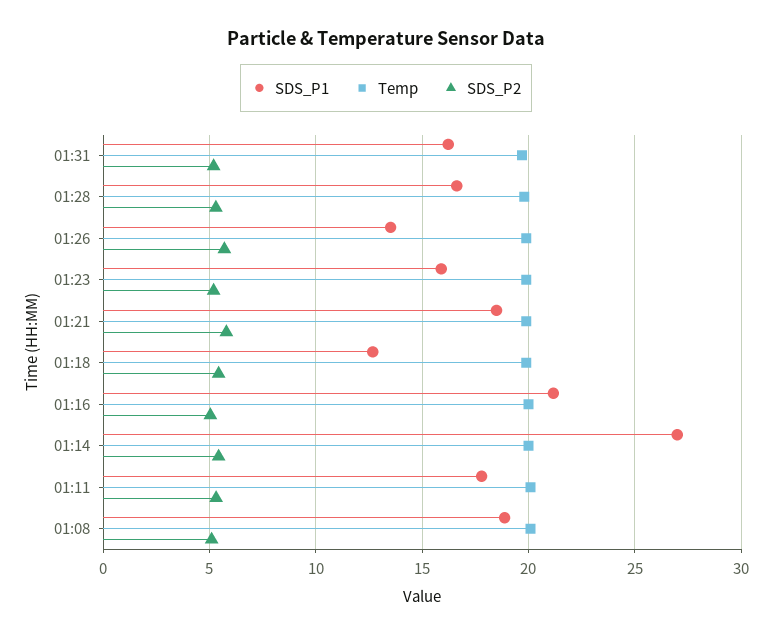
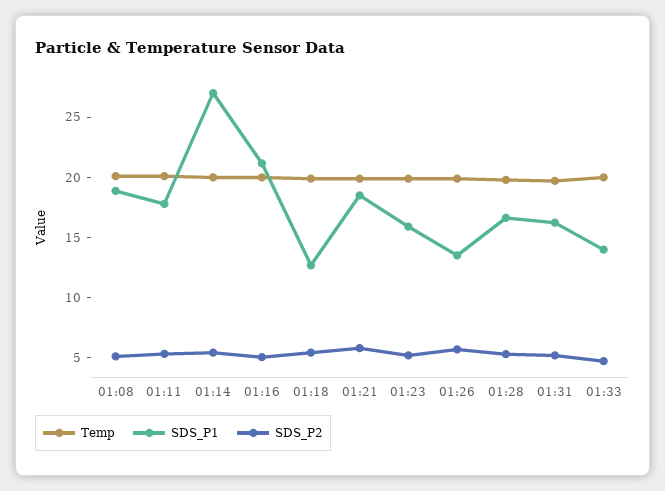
Temp, 01:33: none -> 20
SDS_P1, 01:33: none -> 14
SDS_P2, 01:33: none -> 5

